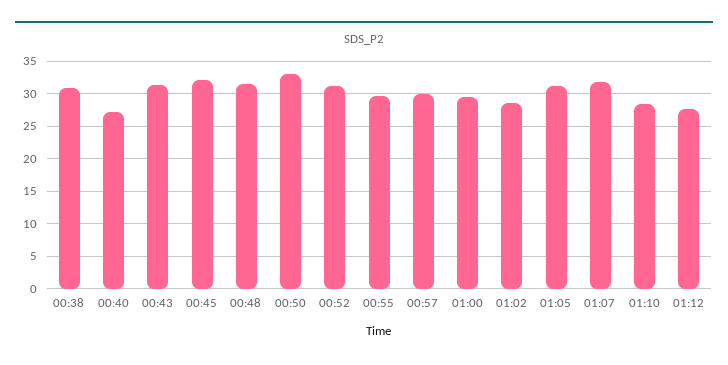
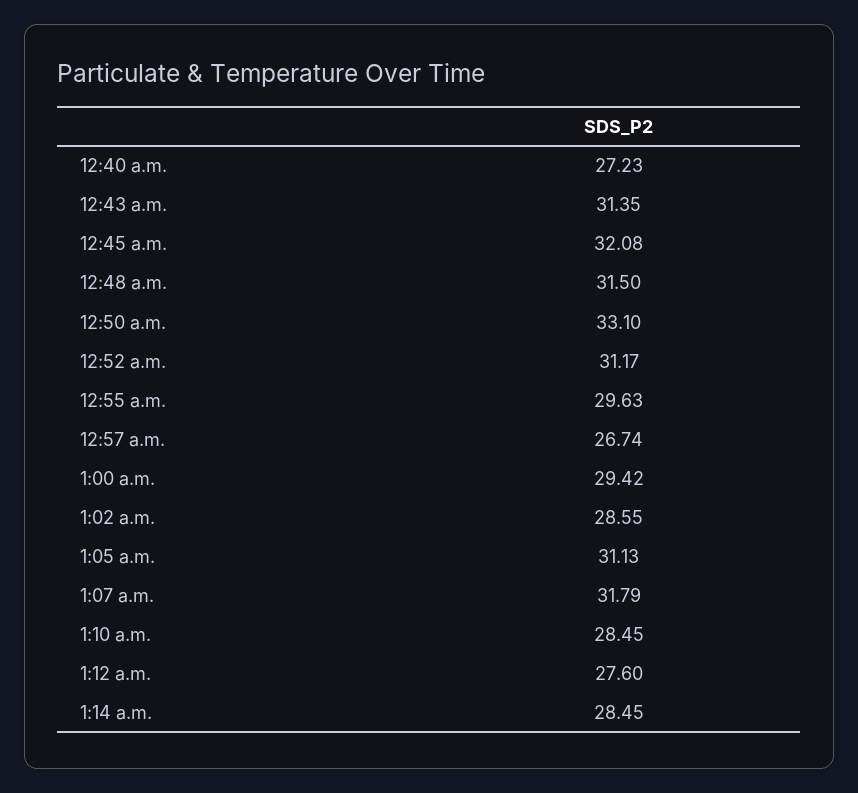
00:38: 31 -> none
00:57: 30 -> 26.74
1:14 a.m.: none -> 28.45

